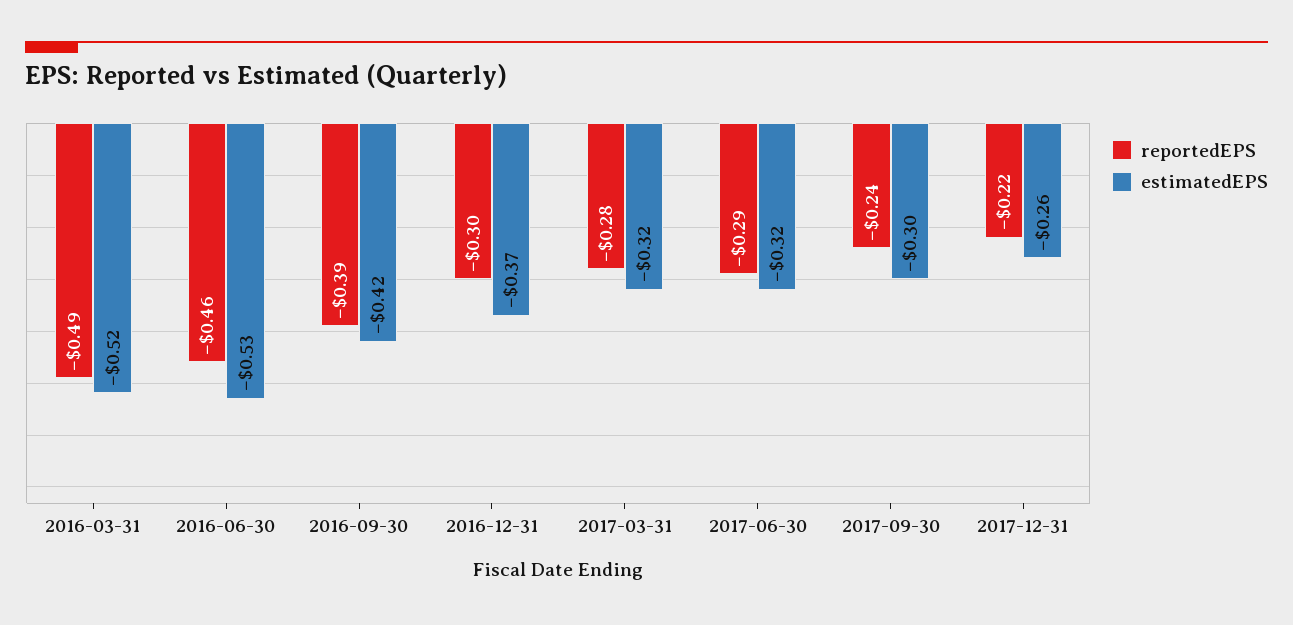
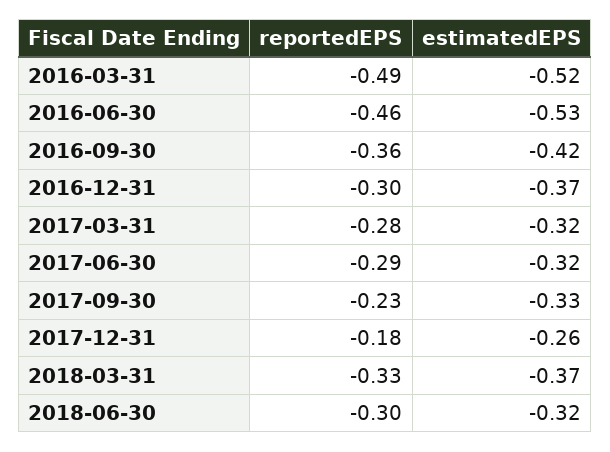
reportedEPS, 2016-09-30: -0.39 -> -0.36
reportedEPS, 2017-09-30: -0.24 -> -0.23
estimatedEPS, 2017-09-30: -0.3 -> -0.33
reportedEPS, 2017-12-31: -0.22 -> -0.18
reportedEPS, 2018-03-31: none -> -0.33
estimatedEPS, 2018-03-31: none -> -0.37
reportedEPS, 2018-06-30: none -> -0.3
estimatedEPS, 2018-06-30: none -> -0.32

